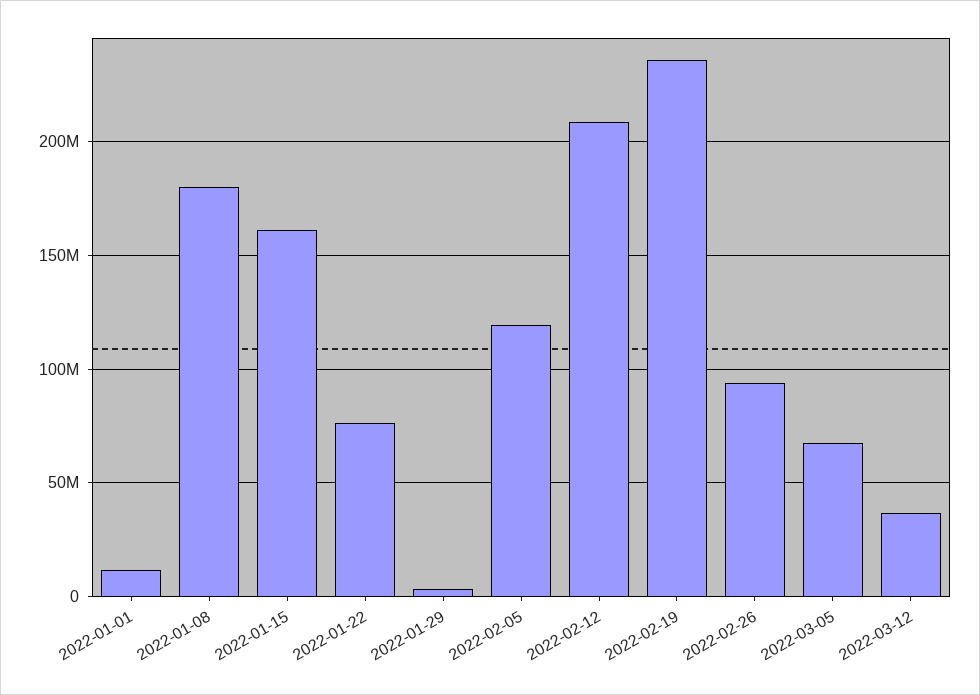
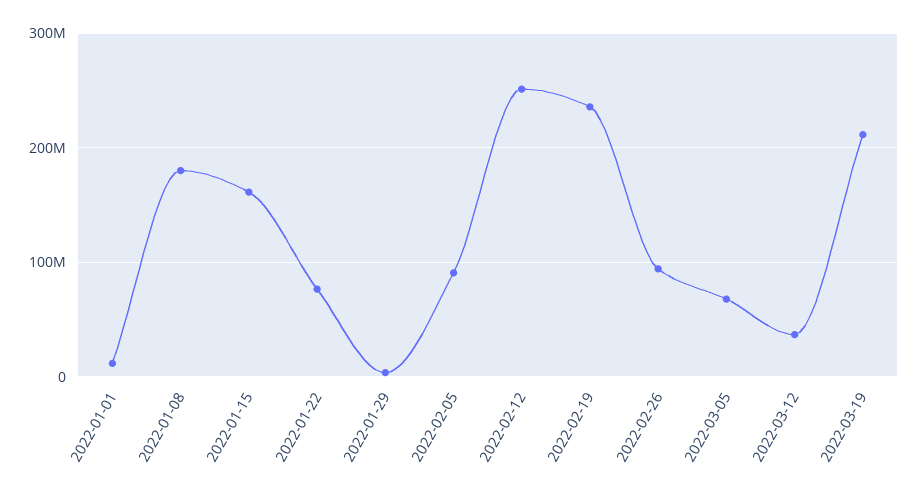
2022-02-05: 120000000 -> 90000000
2022-02-12: 210000000 -> 250000000
2022-03-19: none -> 210000000

